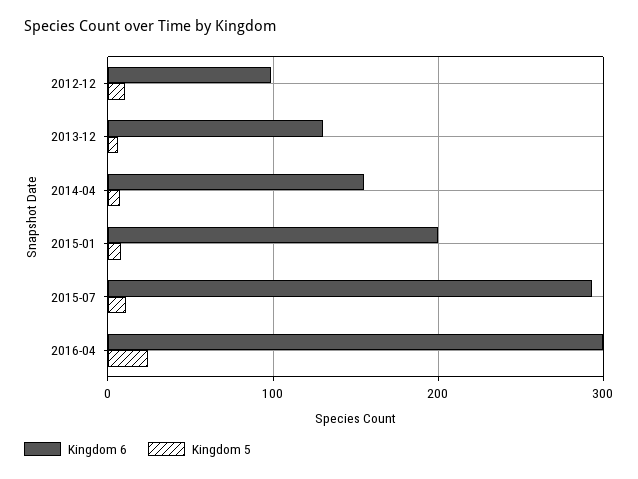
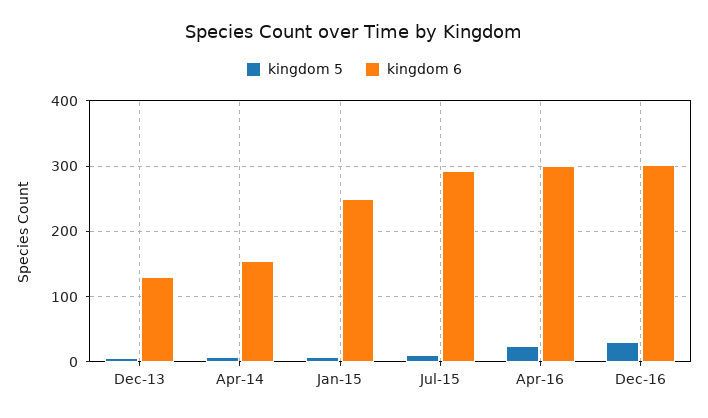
Kingdom 6, 2012-12: 100 -> none
Kingdom 5, 2012-12: 10 -> none
Kingdom 6, 2015-01: 200 -> 250
Kingdom 5, Dec-16: none -> 30
Kingdom 6, Dec-16: none -> 300

